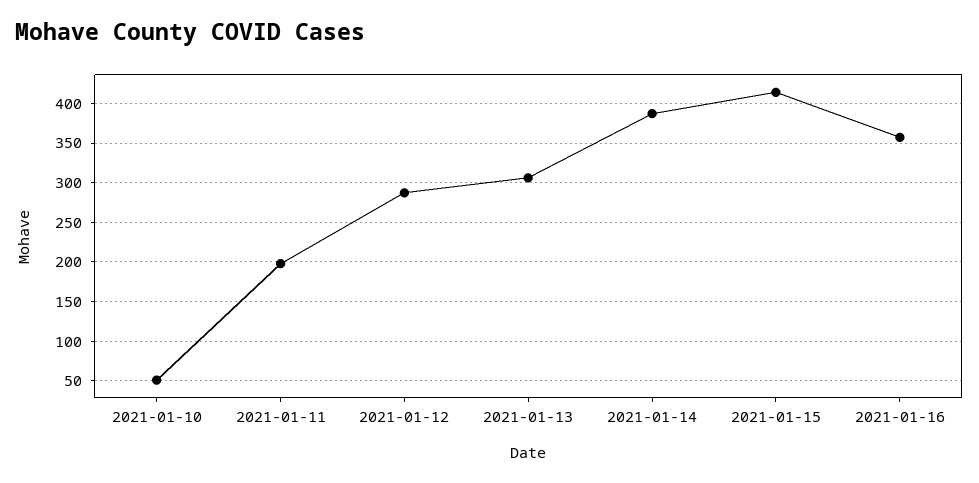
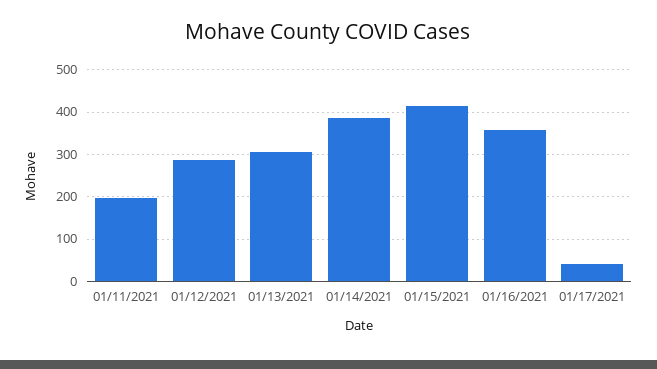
2021-01-10: 50 -> none
01/17/2021: none -> 40

